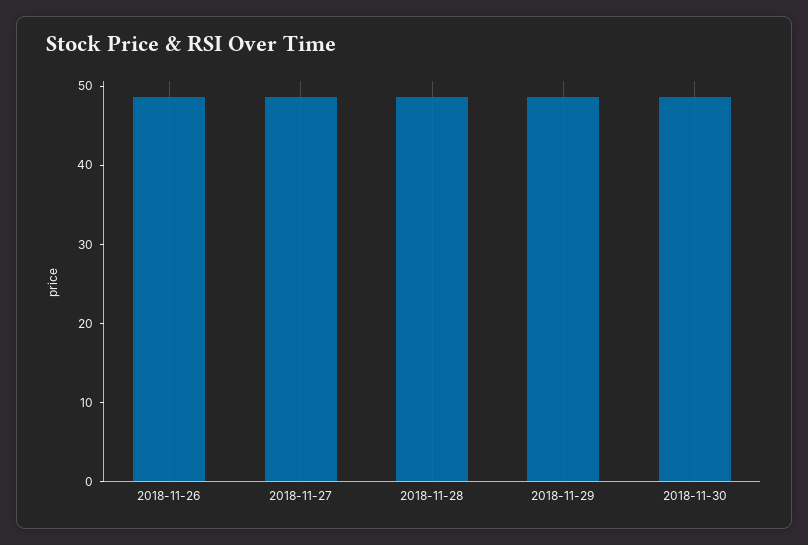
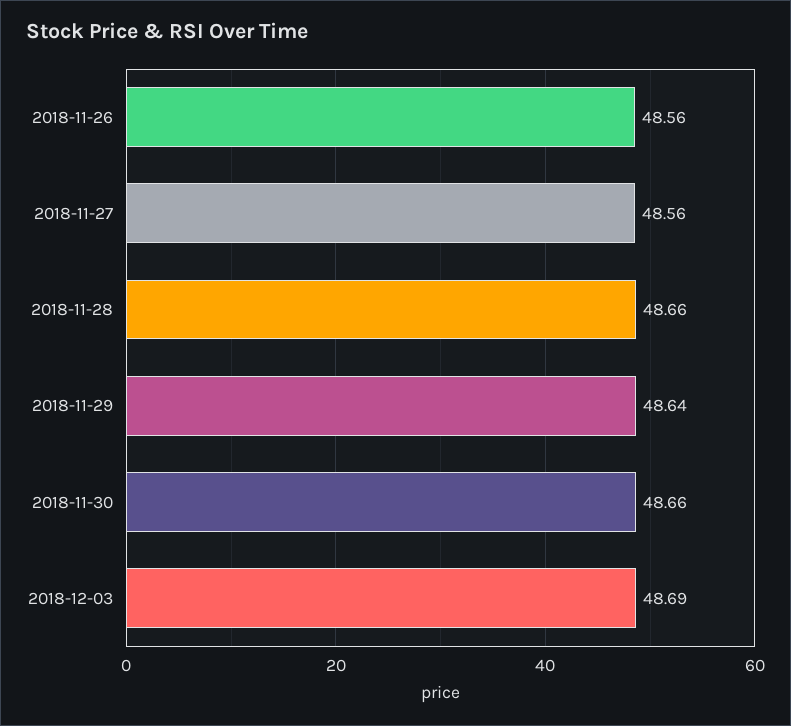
2018-12-03: none -> 48.69

